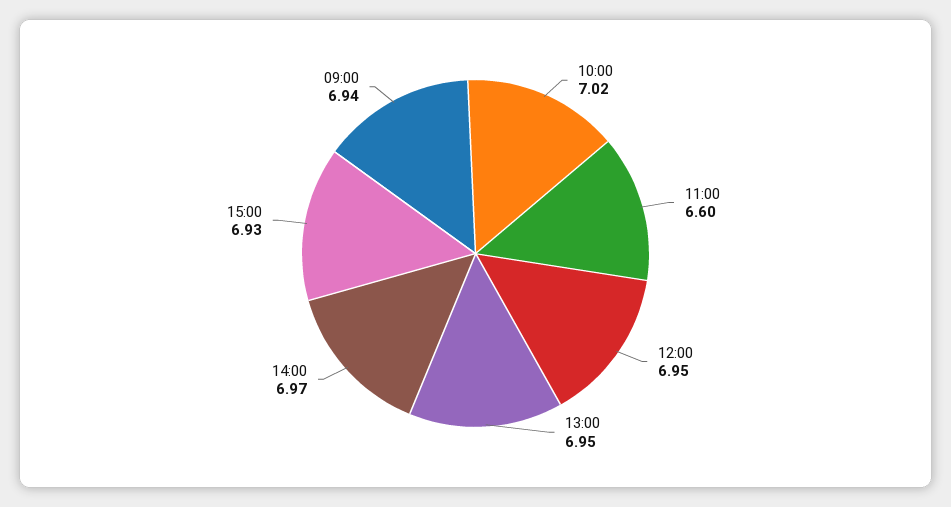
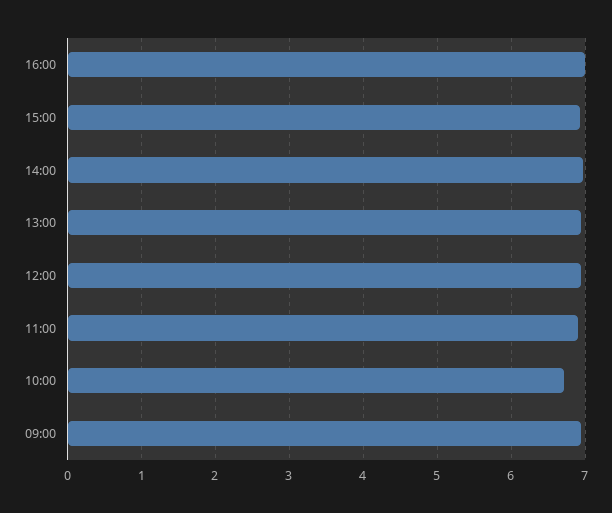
10:00: 7.02 -> 6.7
11:00: 6.6 -> 6.9
16:00: none -> 7

